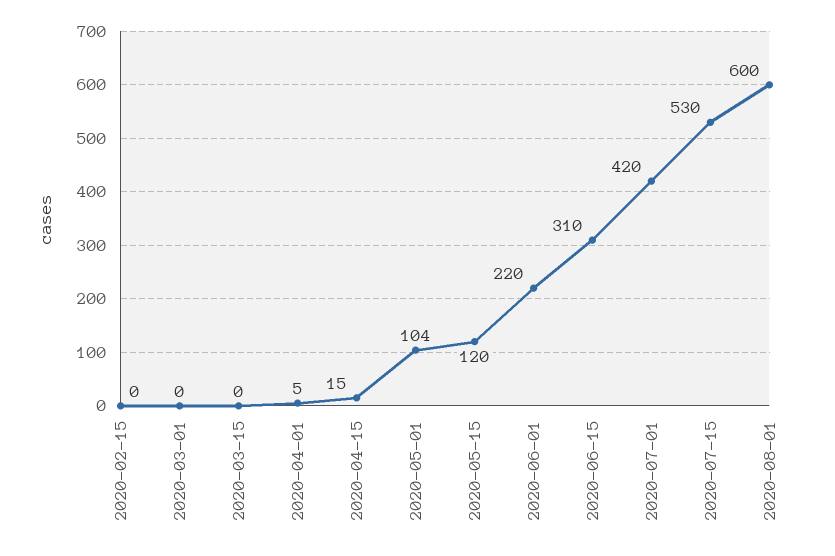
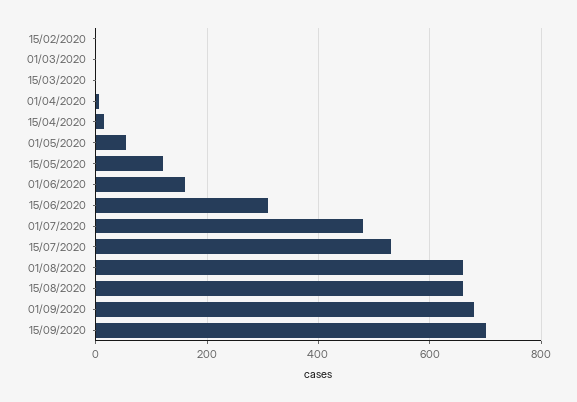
2020-05-01: 104 -> 60
2020-06-01: 220 -> 160
2020-07-01: 420 -> 480
2020-08-01: 600 -> 660
15/08/2020: none -> 660
01/09/2020: none -> 680
15/09/2020: none -> 700

